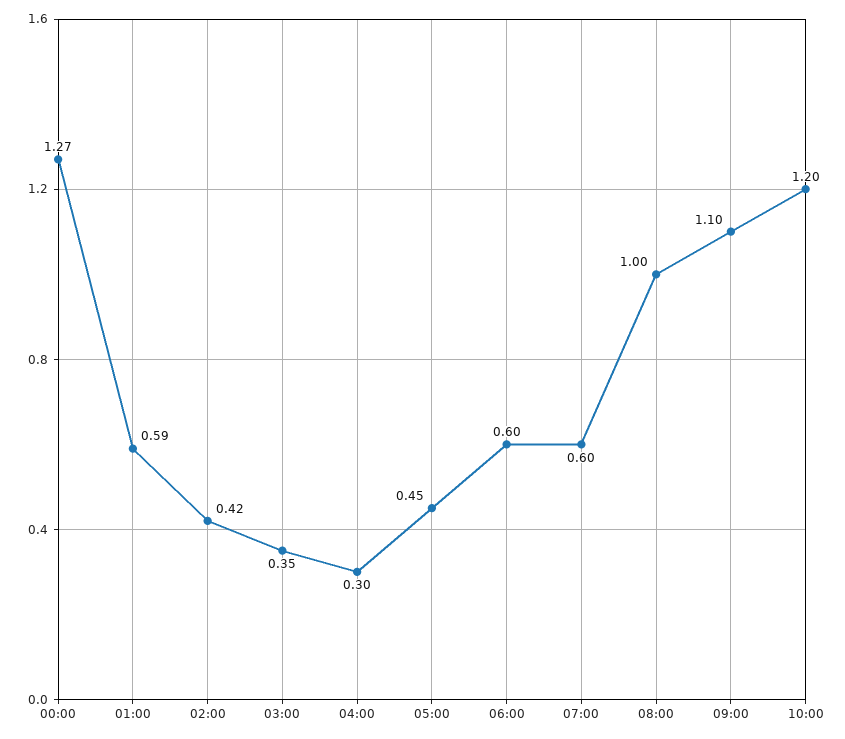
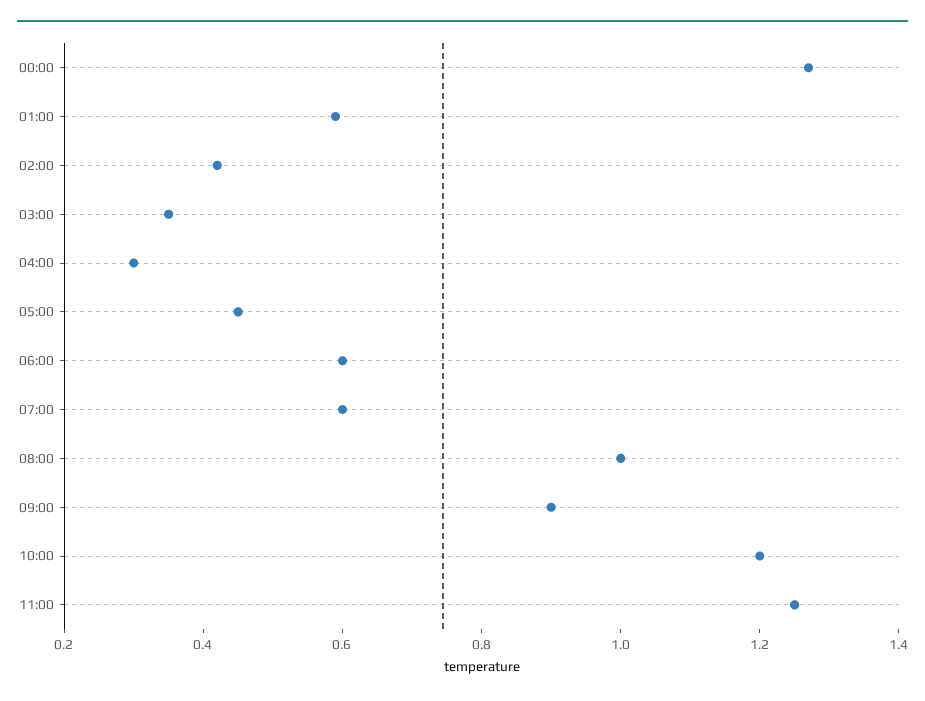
09:00: 1.1 -> 0.9
11:00: none -> 1.25

